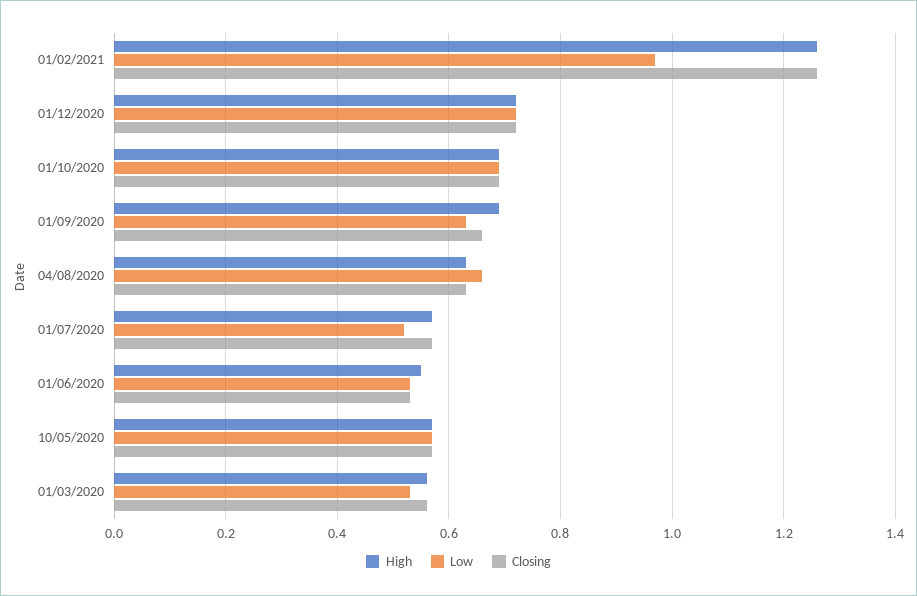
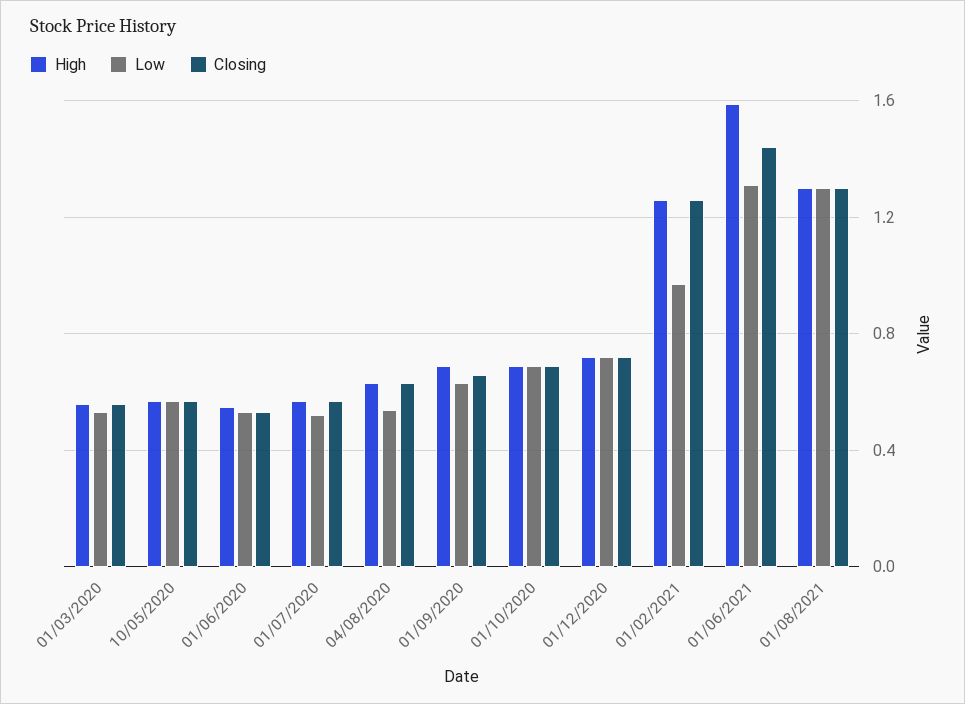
Low, 04/08/2020: 0.65 -> 0.55
High, 01/06/2021: none -> 1.6
Low, 01/06/2021: none -> 1.3
Closing, 01/06/2021: none -> 1.45
High, 01/08/2021: none -> 1.3
Low, 01/08/2021: none -> 1.3
Closing, 01/08/2021: none -> 1.3

